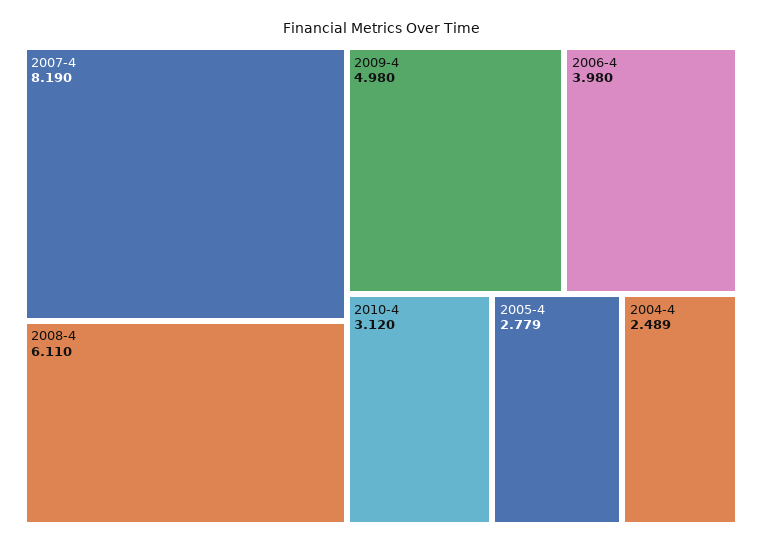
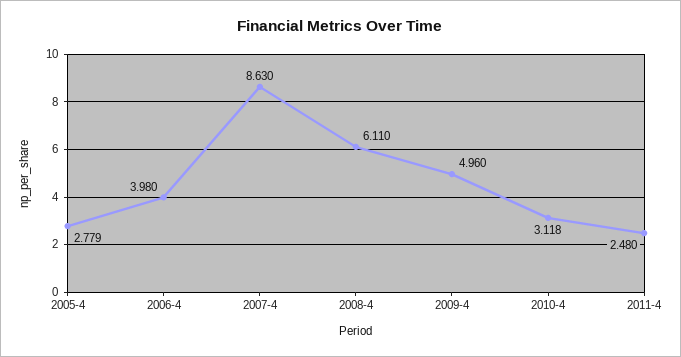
2007-4: 8.19 -> 8.63
2009-4: 4.98 -> 4.96
2010-4: 3.12 -> 3.118
2004-4: 2.489 -> none
2011-4: none -> 2.48

